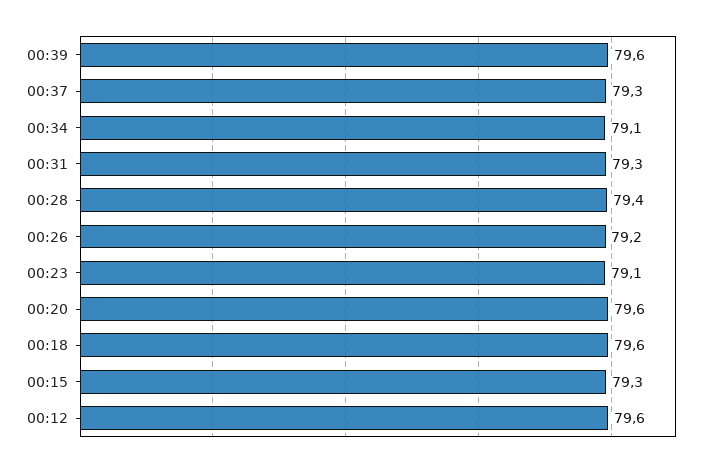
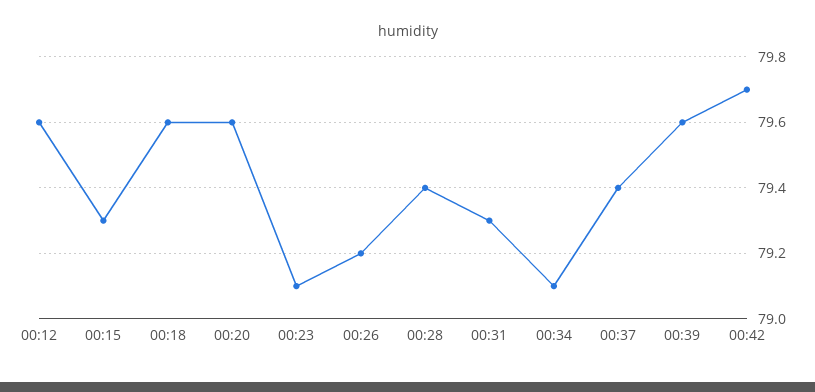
00:37: 79.3 -> 79.4
00:42: none -> 79.7

